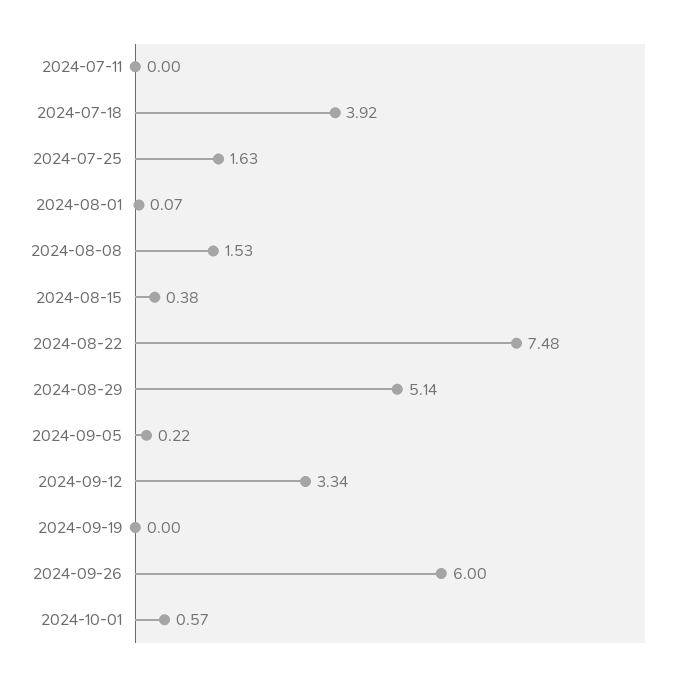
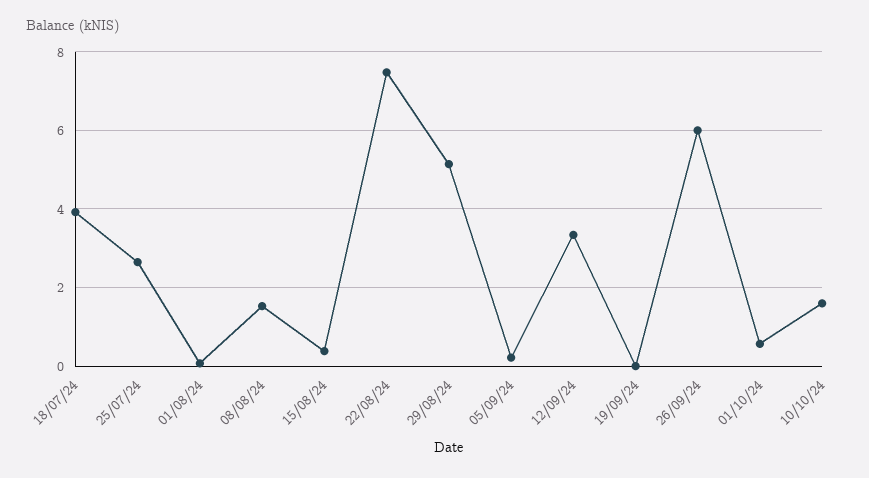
2024-07-11: 0 -> none
2024-07-25: 1.63 -> 2.6
10/10/24: none -> 1.6

